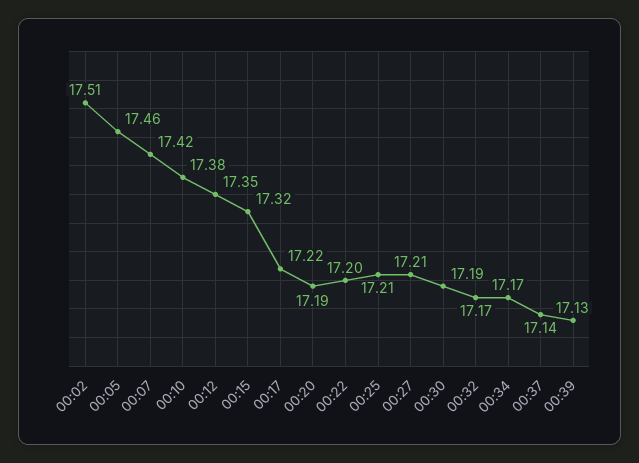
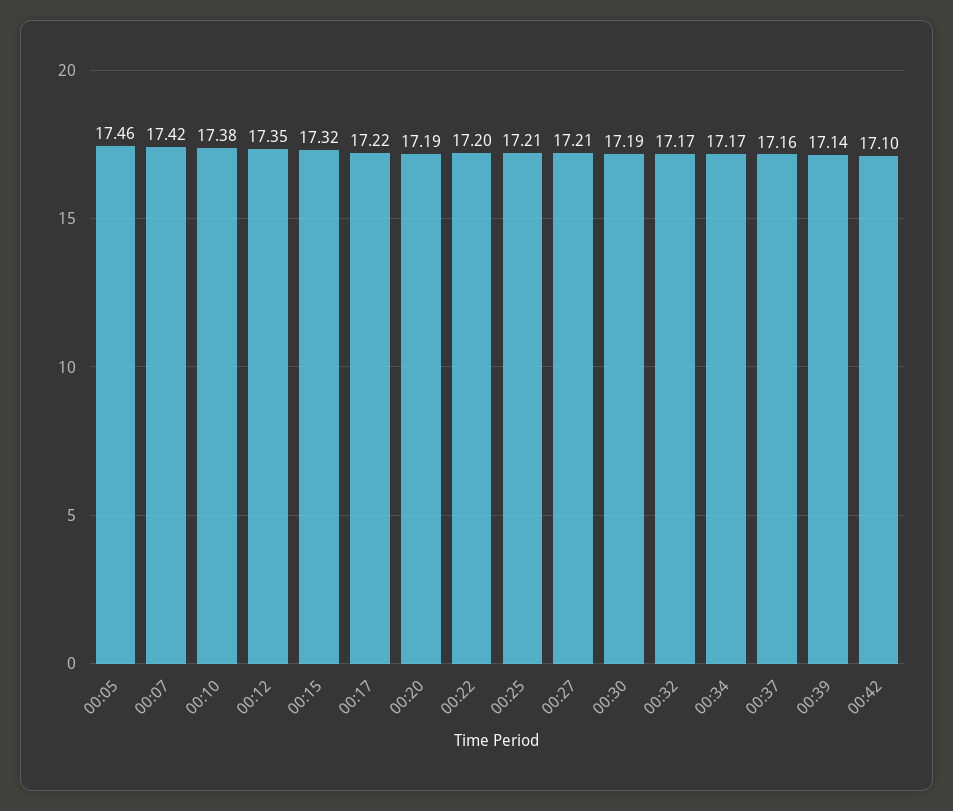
00:02: 17.51 -> none
00:37: 17.14 -> 17.16
00:39: 17.13 -> 17.14
00:42: none -> 17.1

